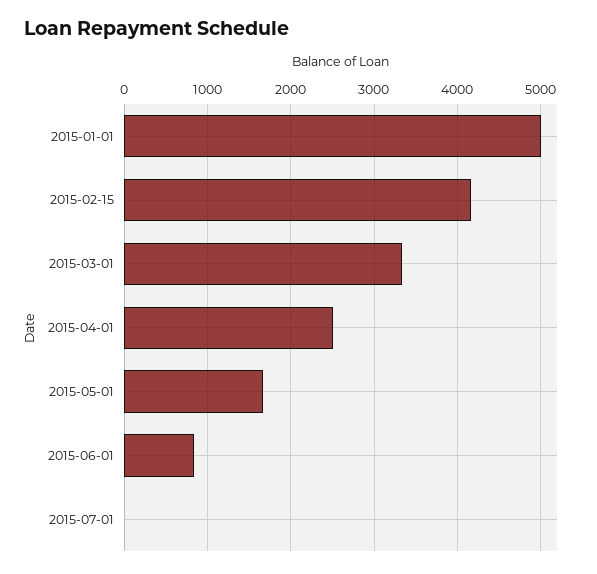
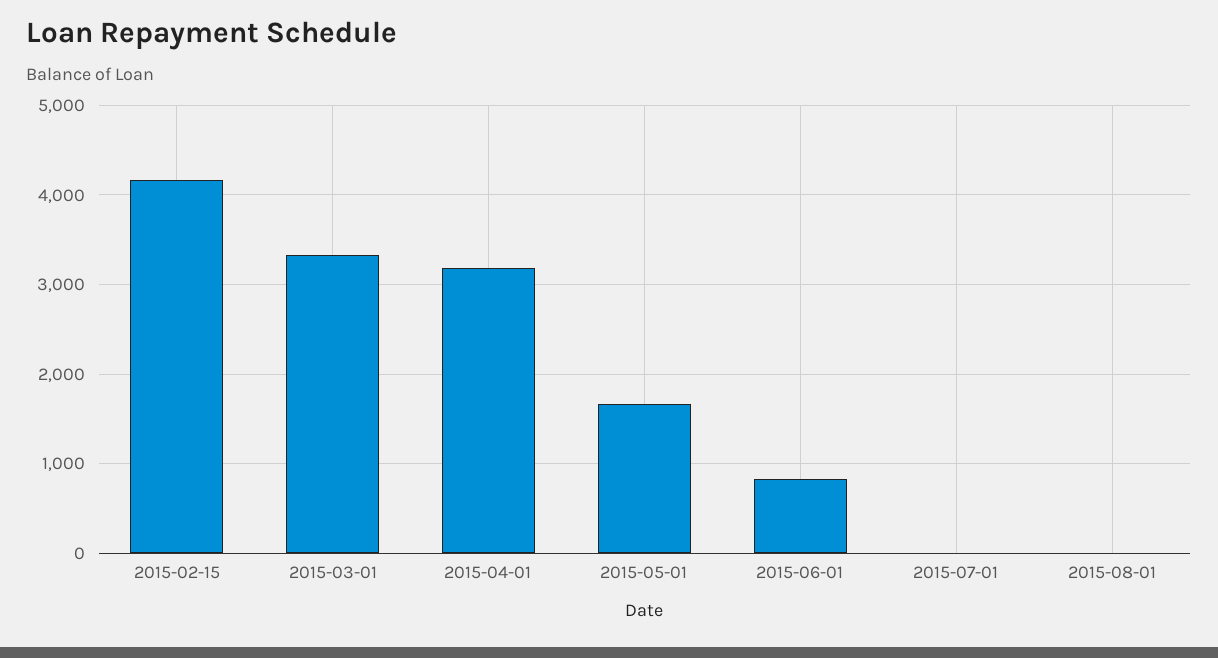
2015-01-01: 5000 -> none
2015-04-01: 2500 -> 3200
2015-08-01: none -> 0

